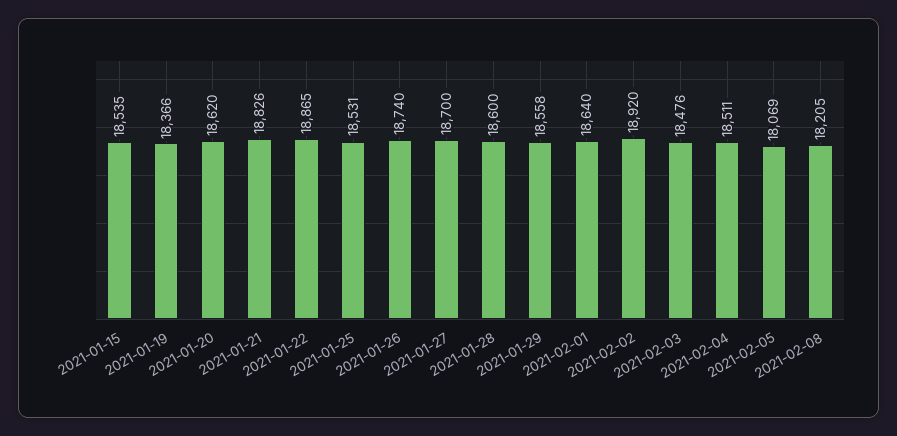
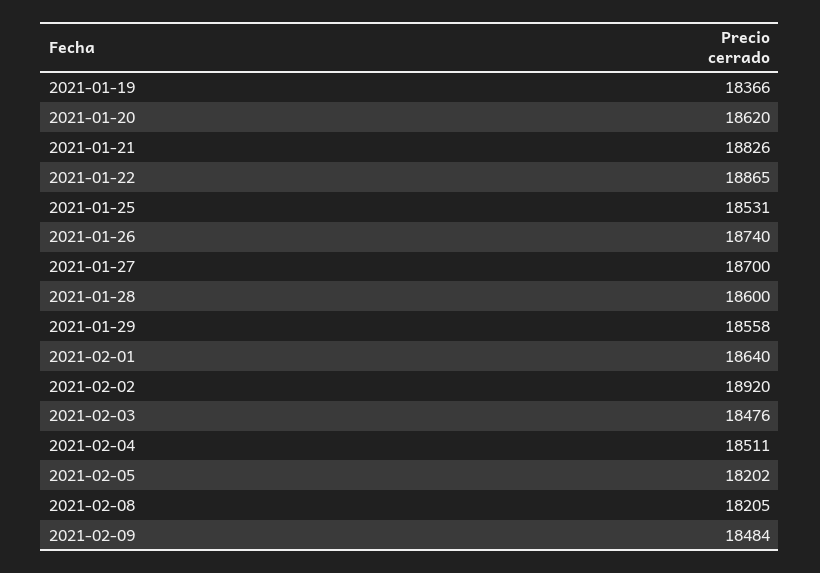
2021-01-15: 18535 -> none
2021-02-05: 18069 -> 18202
2021-02-09: none -> 18484

